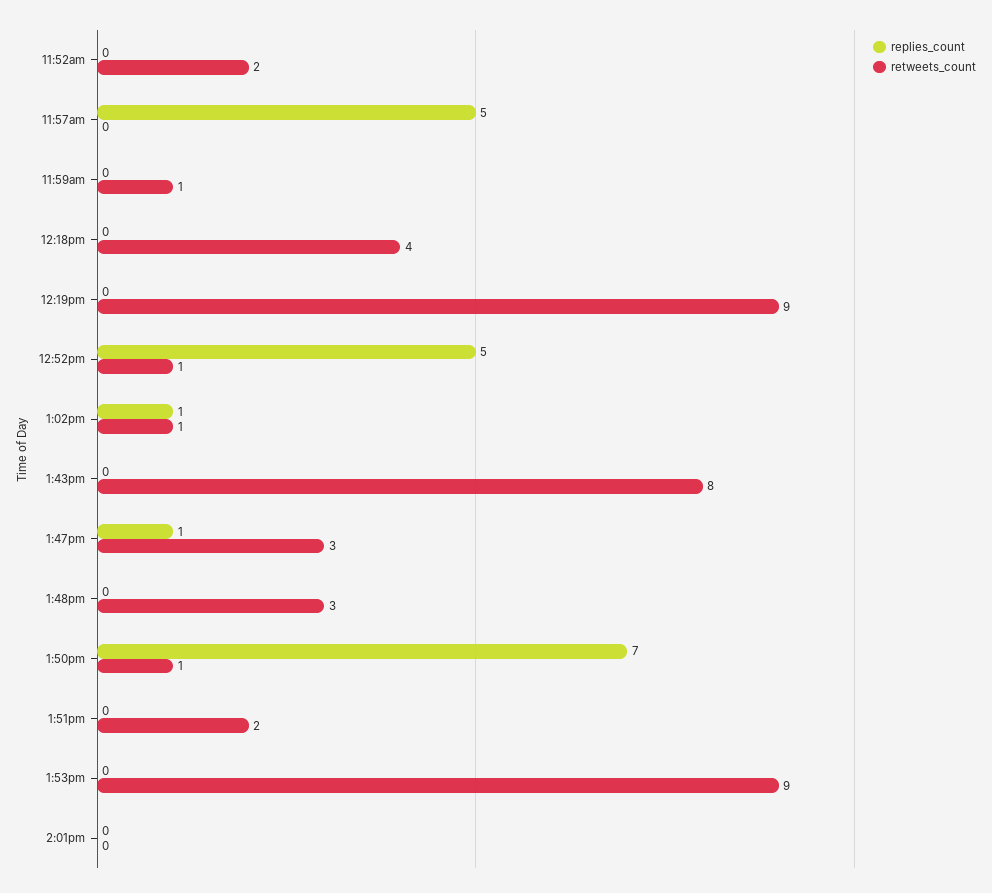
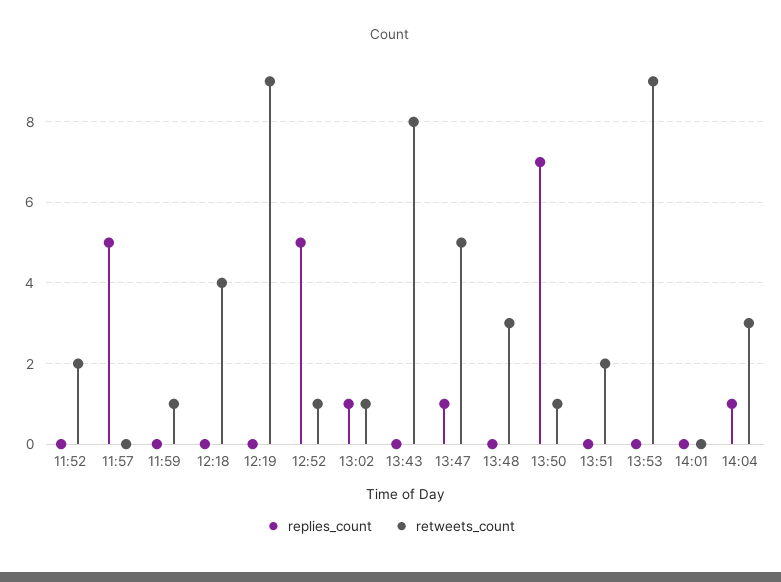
retweets_count, 1:47pm: 3 -> 5
replies_count, 14:04: none -> 1
retweets_count, 14:04: none -> 3

